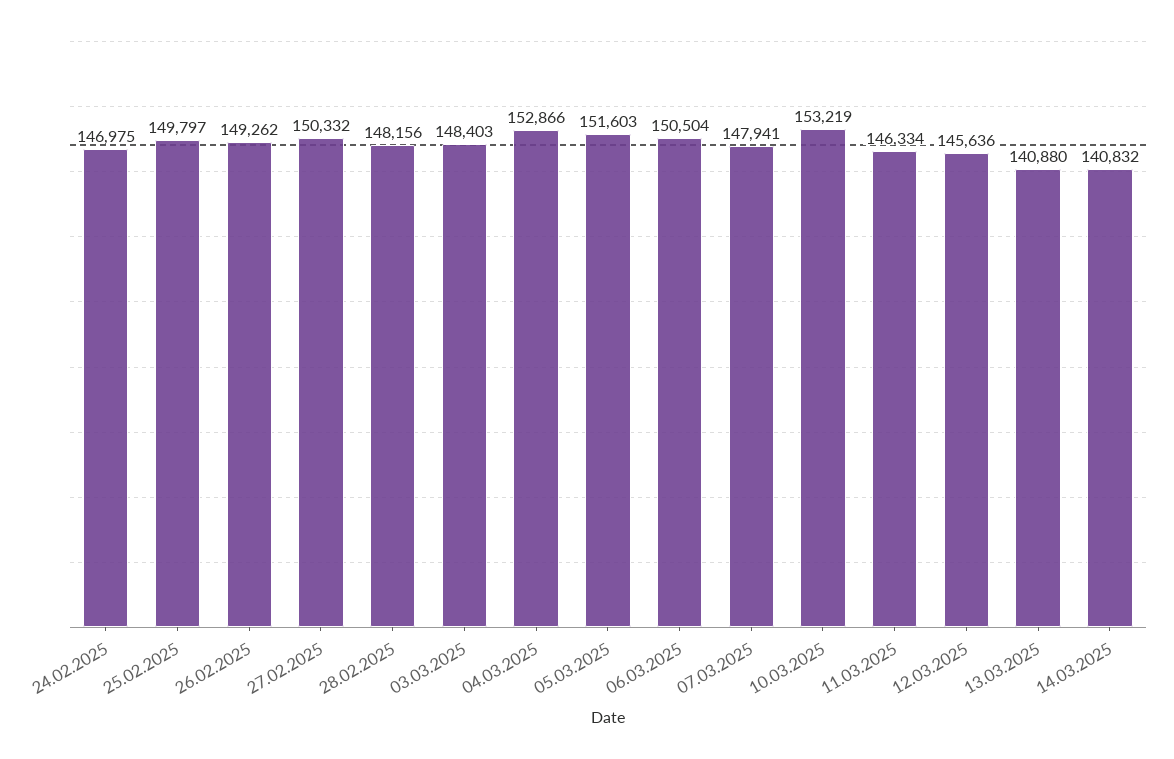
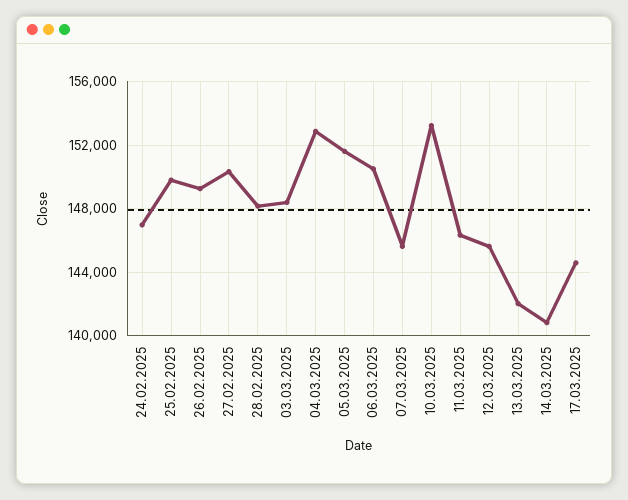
07.03.2025: 147941 -> 145500
13.03.2025: 140880 -> 142000
17.03.2025: none -> 144500

